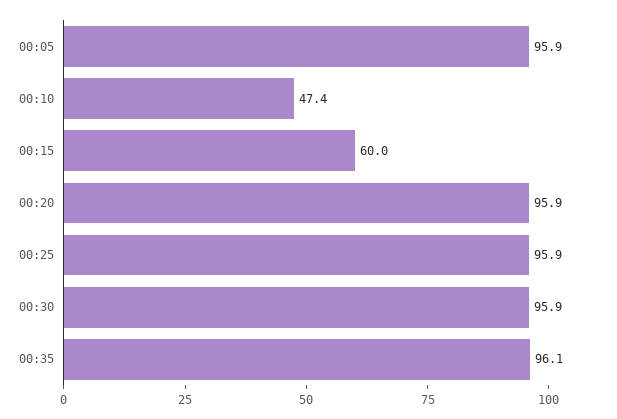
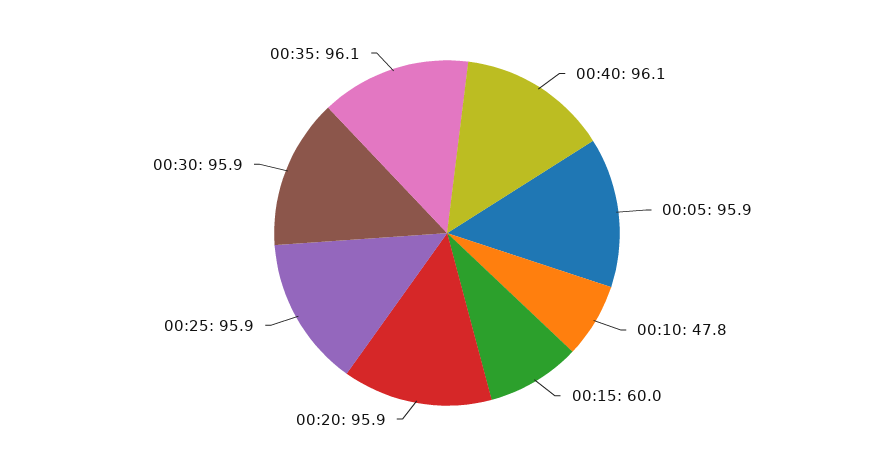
00:10: 47.4 -> 47.8
00:40: none -> 96.1

